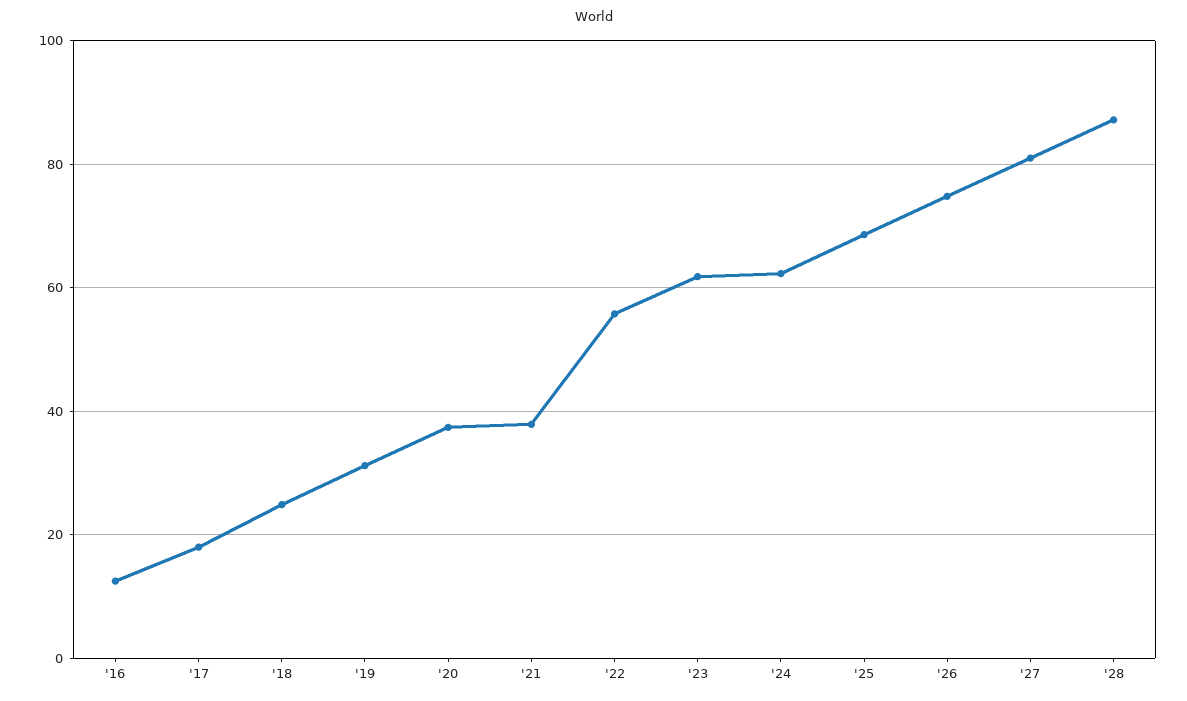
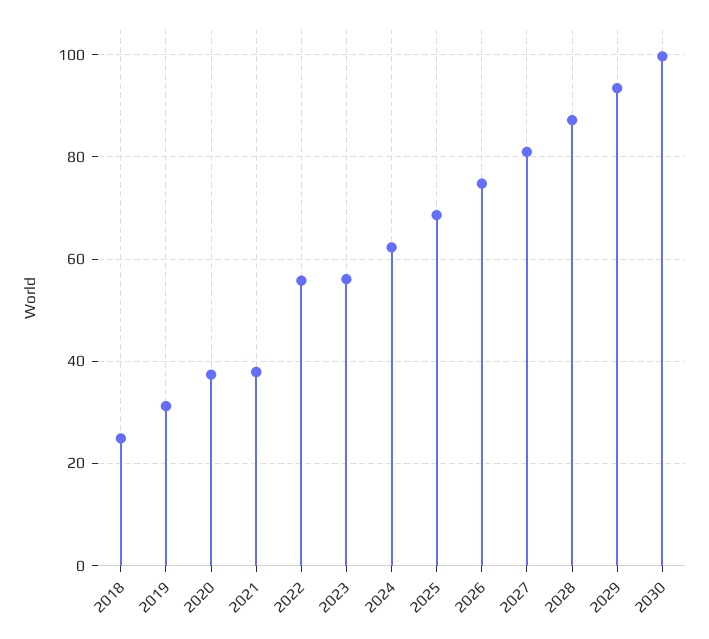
'16: 12 -> none
'17: 18 -> none
'23: 62 -> 56
2029: none -> 94
2030: none -> 100

